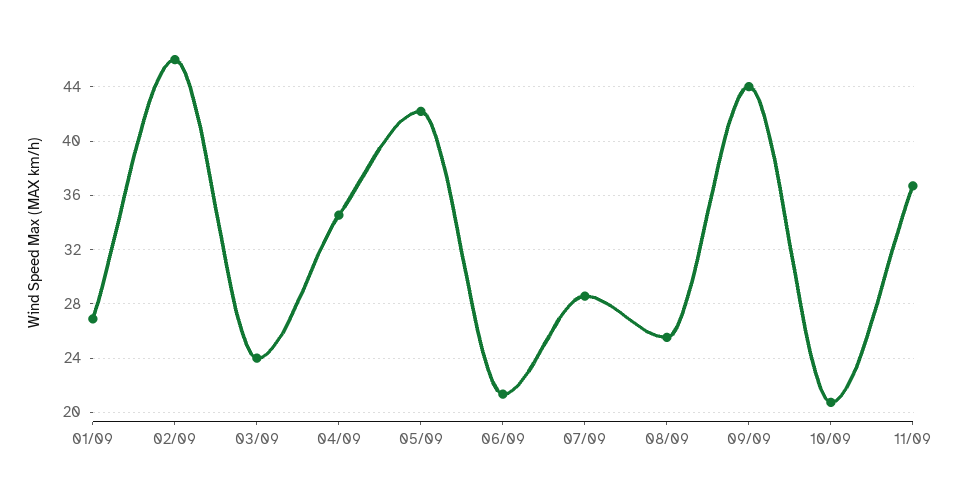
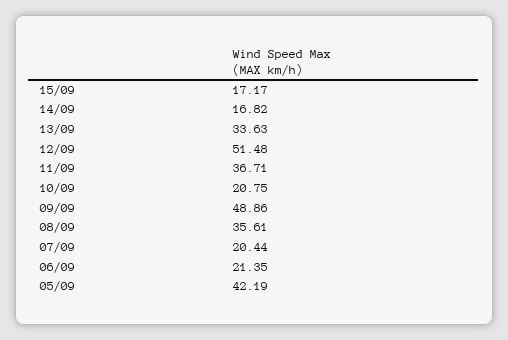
01/09: 27 -> none
02/09: 46 -> none
03/09: 24 -> none
04/09: 34.5 -> none
07/09: 28.5 -> 20.44
08/09: 25.5 -> 35.61
09/09: 44 -> 48.86
15/09: none -> 17.17
14/09: none -> 16.82
13/09: none -> 33.63
12/09: none -> 51.48

